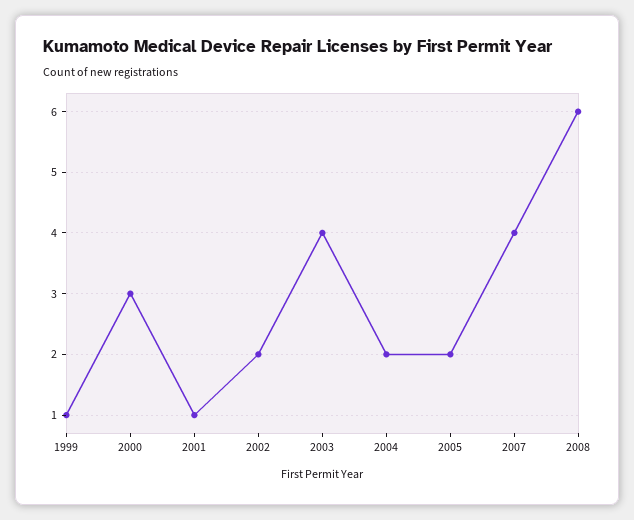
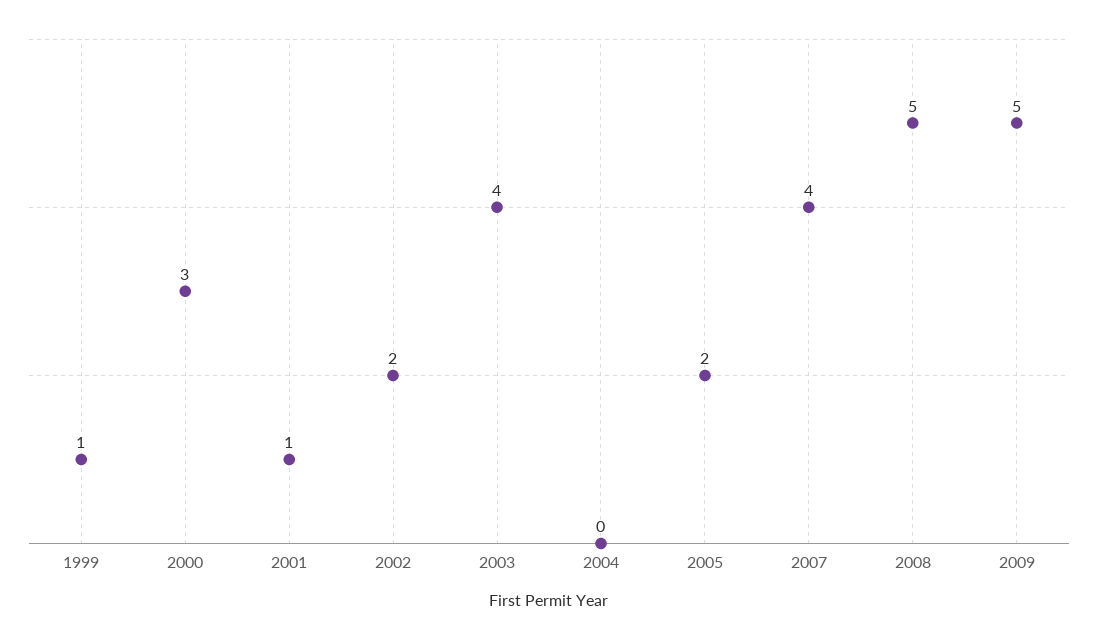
2004: 2 -> 0
2008: 6 -> 5
2009: none -> 5

